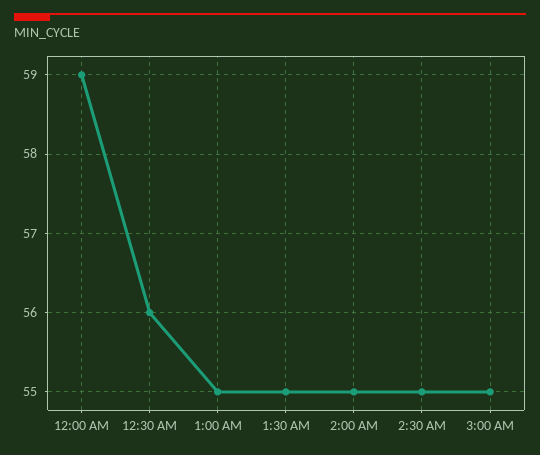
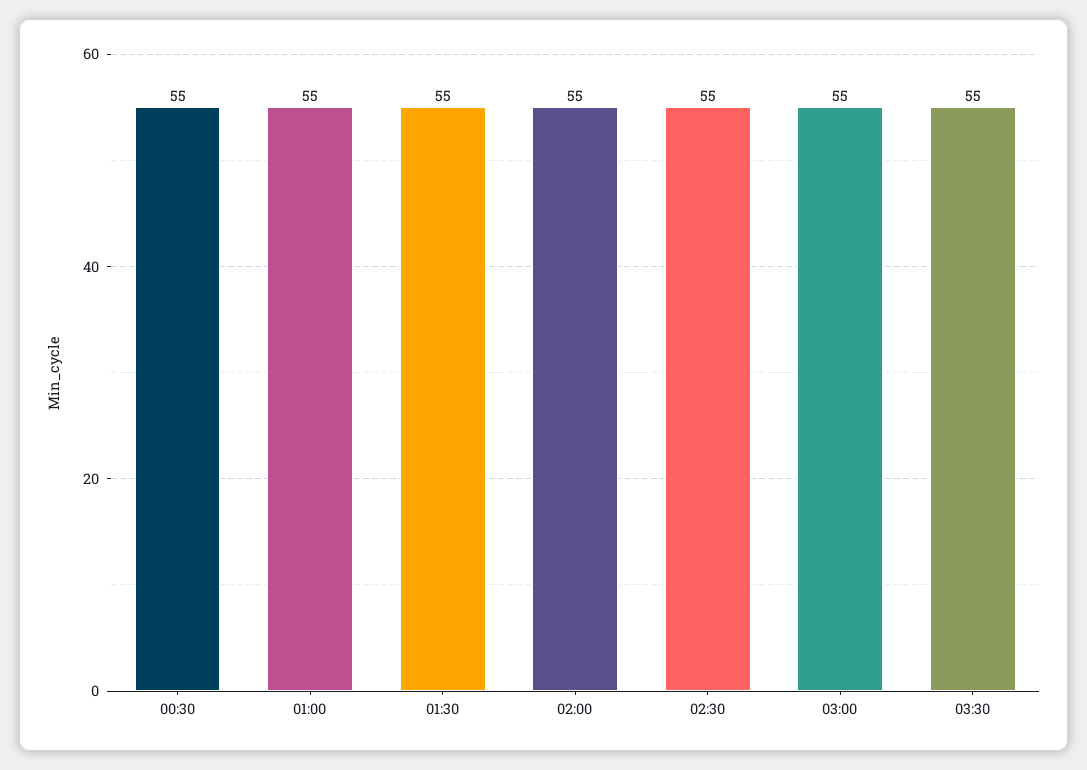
12:00 AM: 59 -> none
12:30 AM: 56 -> 55
03:30: none -> 55

